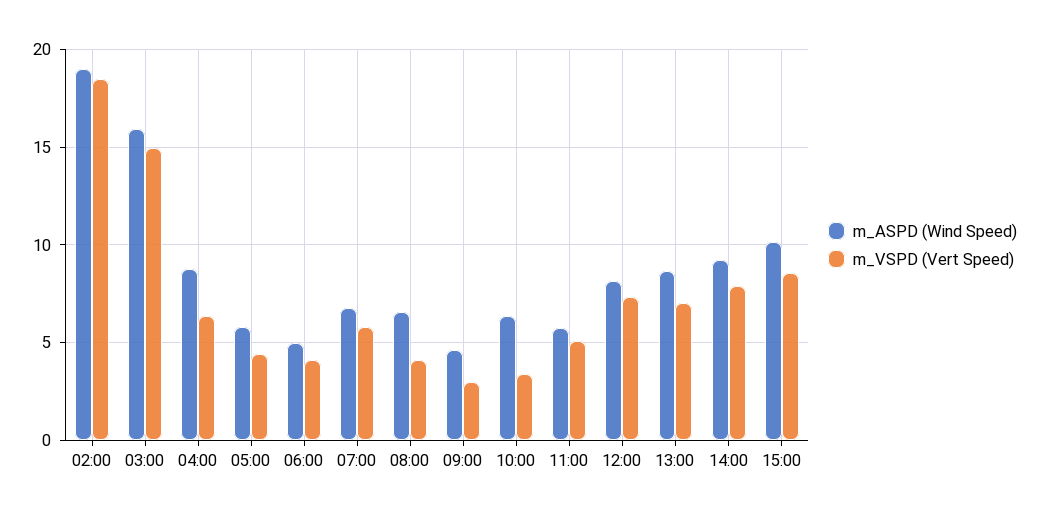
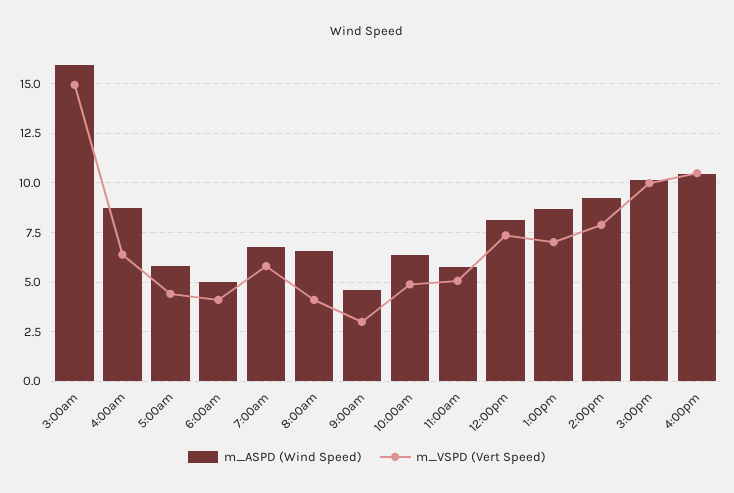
m_ASPD (Wind Speed), 02:00: 19 -> none
m_VSPD (Vert Speed), 02:00: 18.5 -> none
m_VSPD (Vert Speed), 10:00: 3.5 -> 5
m_VSPD (Vert Speed), 15:00: 8.5 -> 10
m_ASPD (Wind Speed), 4:00pm: none -> 10.5
m_VSPD (Vert Speed), 4:00pm: none -> 10.5

